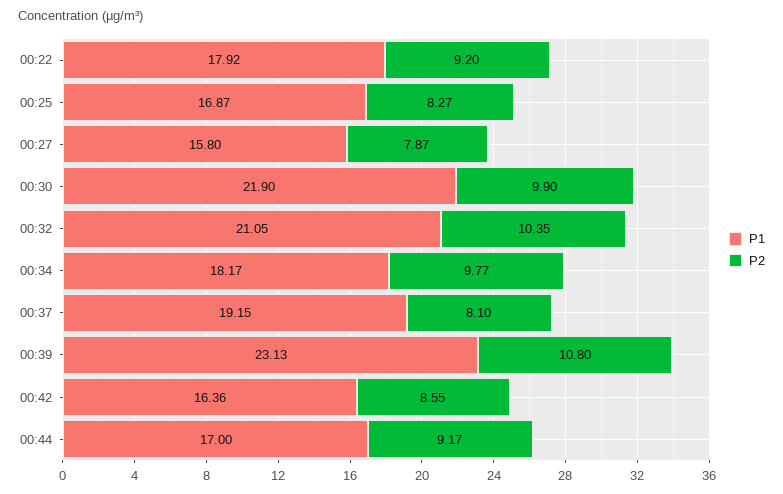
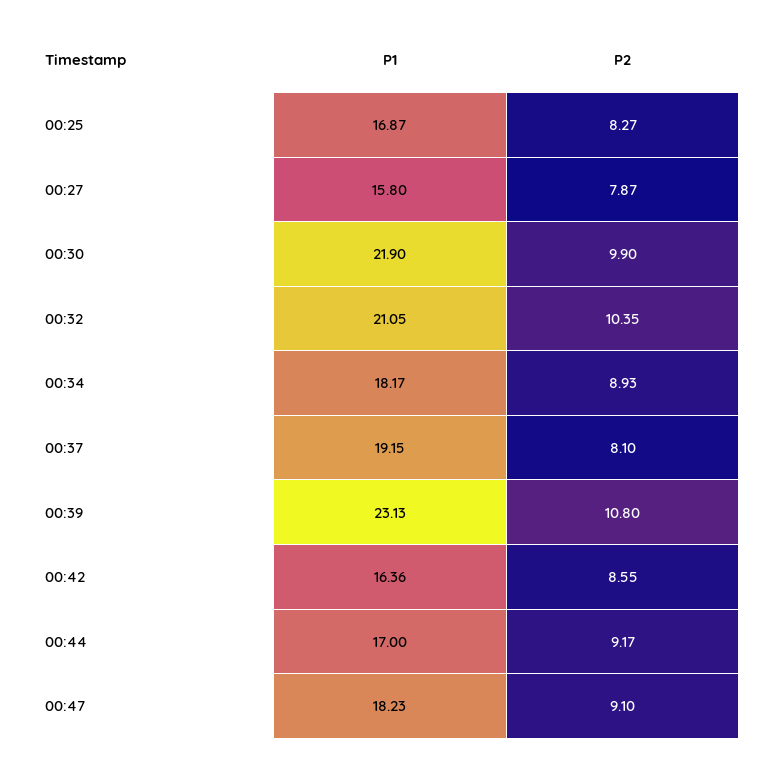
P1, 00:22: 17.92 -> none
P2, 00:22: 9.2 -> none
P2, 00:34: 9.77 -> 8.93
P1, 00:47: none -> 18.23
P2, 00:47: none -> 9.1

